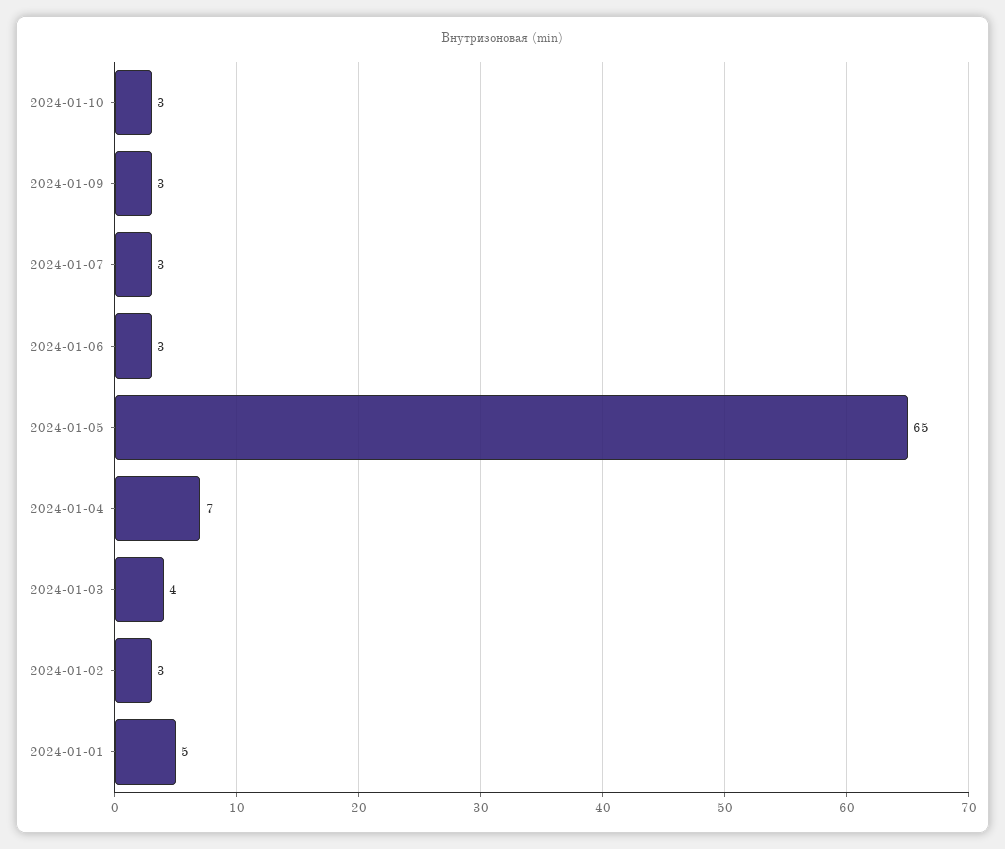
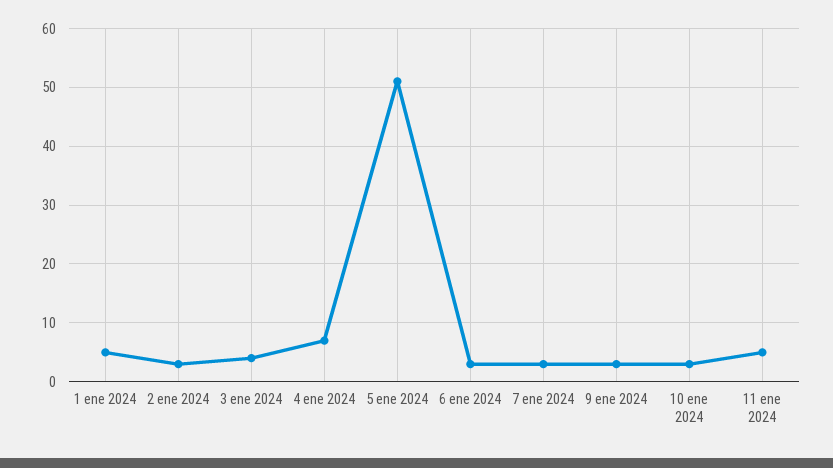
2024-01-05: 65 -> 50
11 ene 2024: none -> 5

